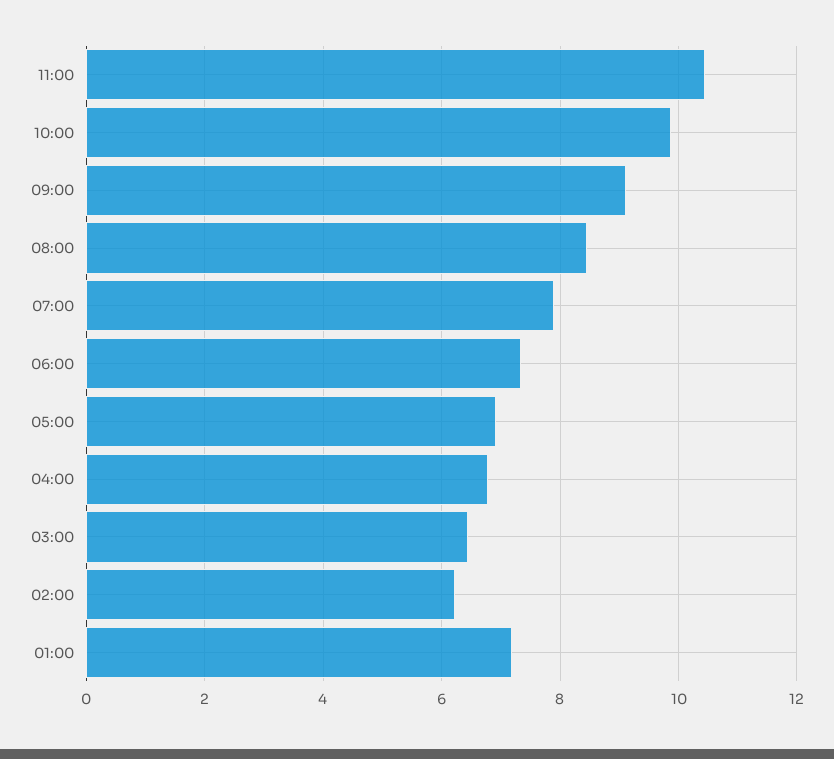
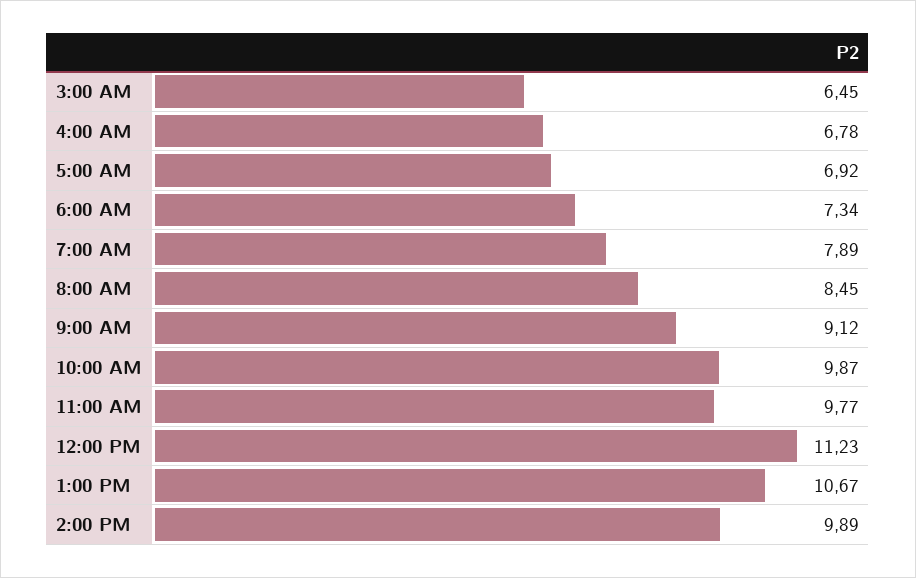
11:00: 10.4 -> 9.77
02:00: 6.2 -> none
01:00: 7.2 -> none
12:00 PM: none -> 11.23
1:00 PM: none -> 10.67
2:00 PM: none -> 9.89

